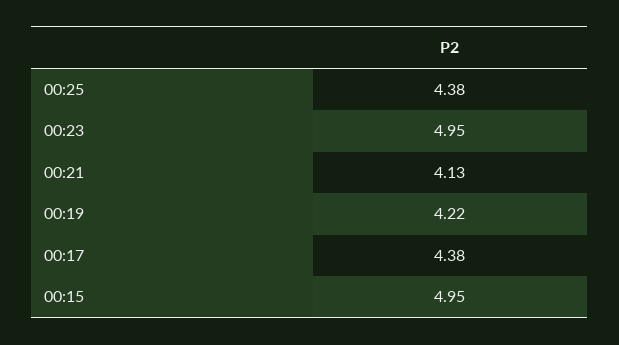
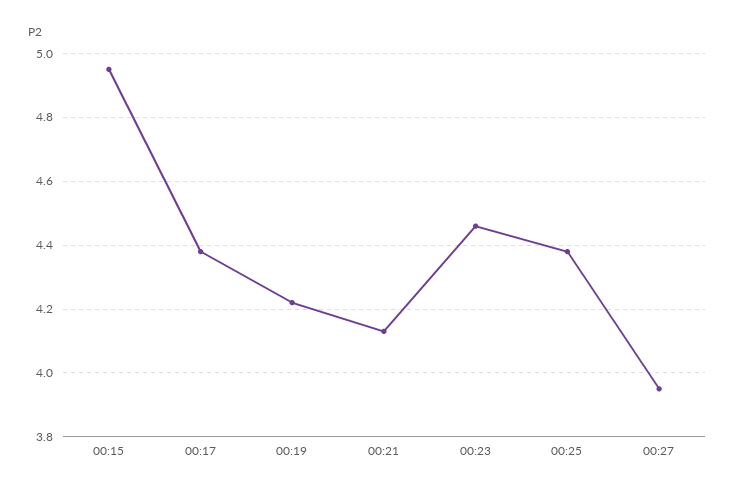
00:23: 4.95 -> 4.45
00:27: none -> 3.95

